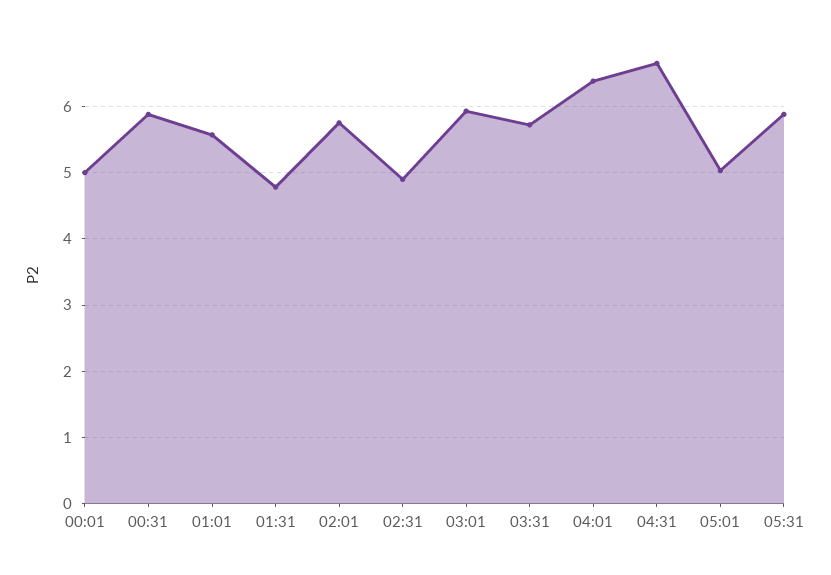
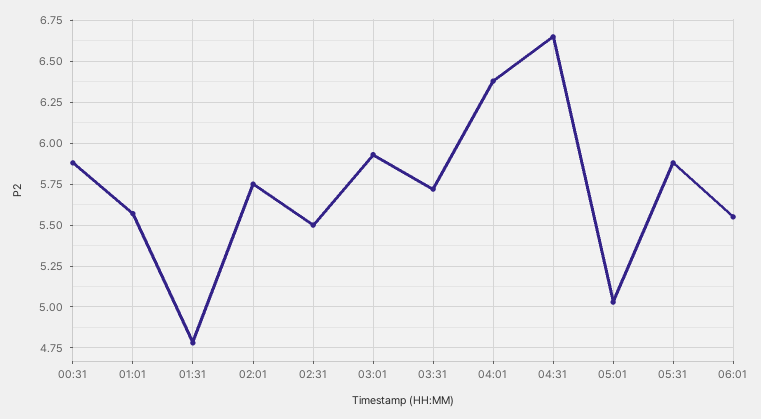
00:01: 5 -> none
02:31: 4.9 -> 5.5
06:01: none -> 5.55

